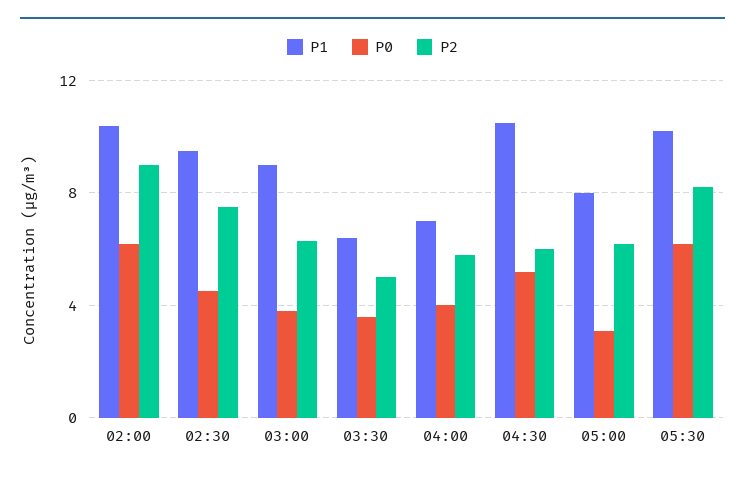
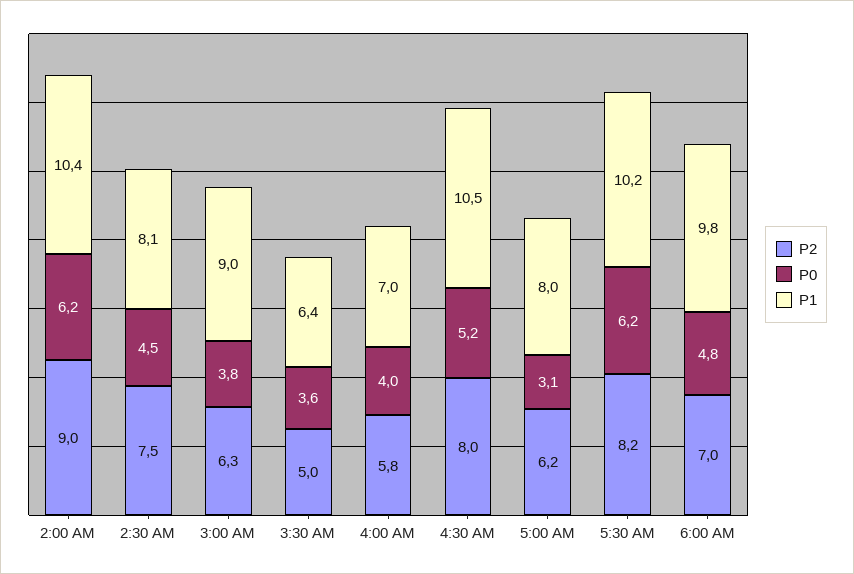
P1, 02:30: 9.5 -> 8.1
P2, 04:30: 6 -> 8
P2, 6:00 AM: none -> 7
P0, 6:00 AM: none -> 4.8
P1, 6:00 AM: none -> 9.8

